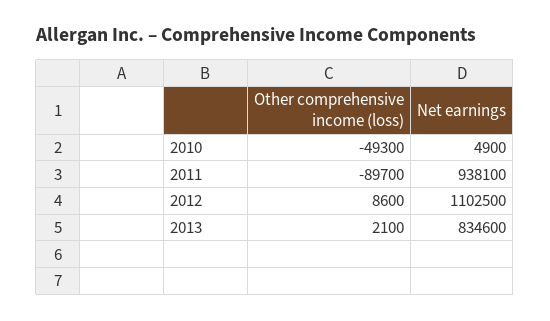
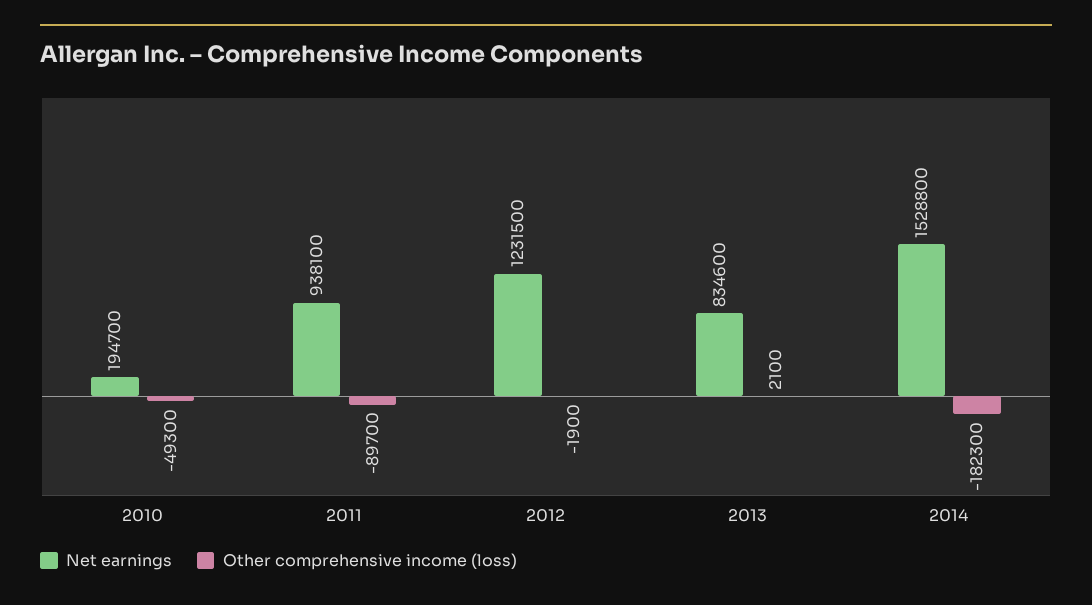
Net earnings, 2010: 4900 -> 194700
Other comprehensive income (loss), 2012: 8600 -> -1900
Net earnings, 2012: 1102500 -> 1231500
Net earnings, 2014: none -> 1528800
Other comprehensive income (loss), 2014: none -> -182300

